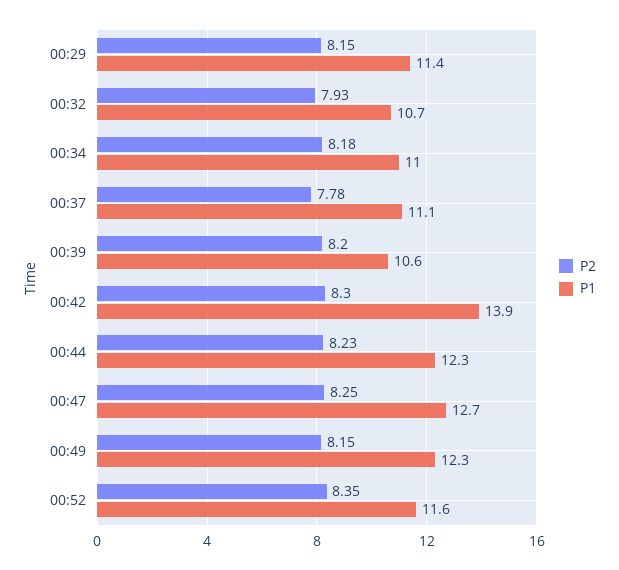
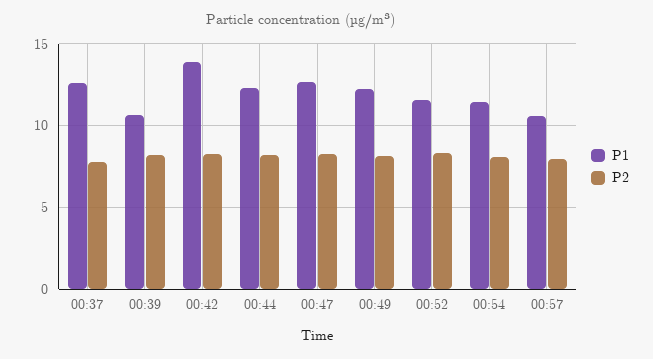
P2, 00:29: 8.15 -> none
P1, 00:29: 11.4 -> none
P2, 00:32: 7.93 -> none
P1, 00:32: 10.7 -> none
P2, 00:34: 8.18 -> none
P1, 00:34: 11 -> none
P1, 00:37: 11.1 -> 12.5
P1, 00:54: none -> 11.5
P2, 00:54: none -> 8
P1, 00:57: none -> 10.5
P2, 00:57: none -> 8

